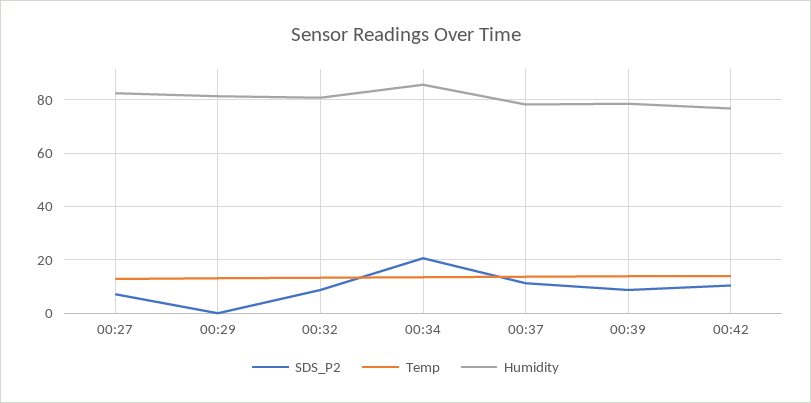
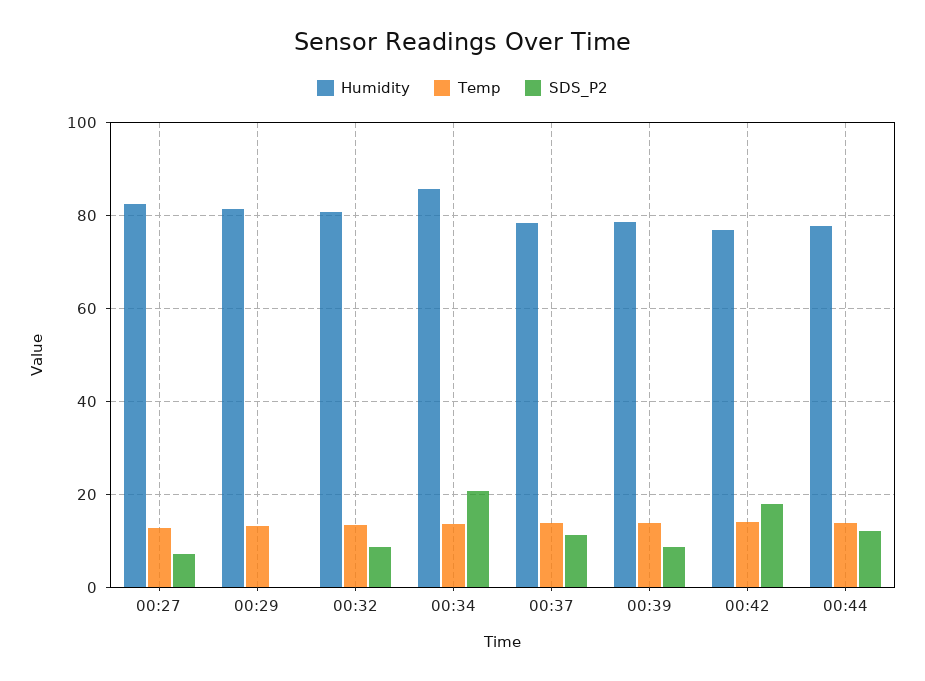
SDS_P2, 00:42: 10 -> 18
Humidity, 00:44: none -> 78
Temp, 00:44: none -> 14
SDS_P2, 00:44: none -> 12

